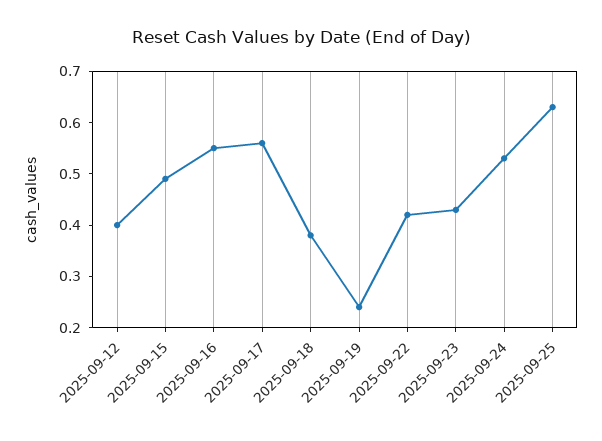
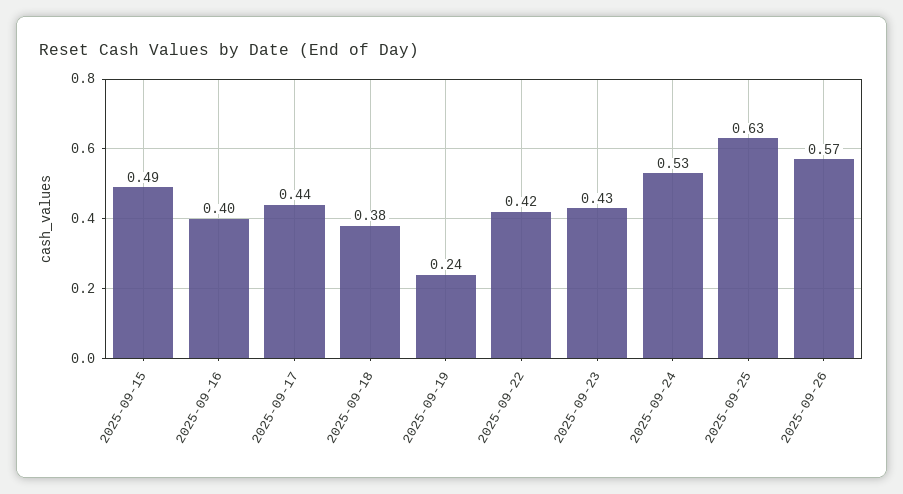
2025-09-12: 0.4 -> none
2025-09-16: 0.55 -> 0.4
2025-09-17: 0.55 -> 0.44
2025-09-26: none -> 0.57

